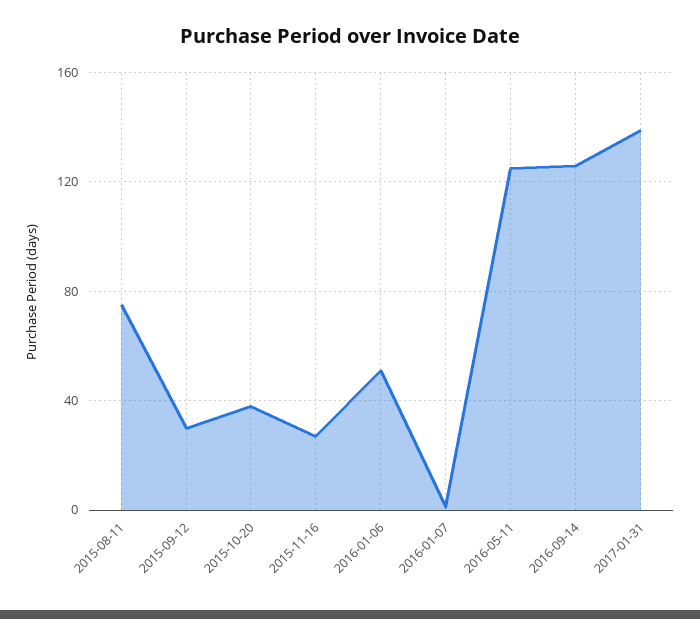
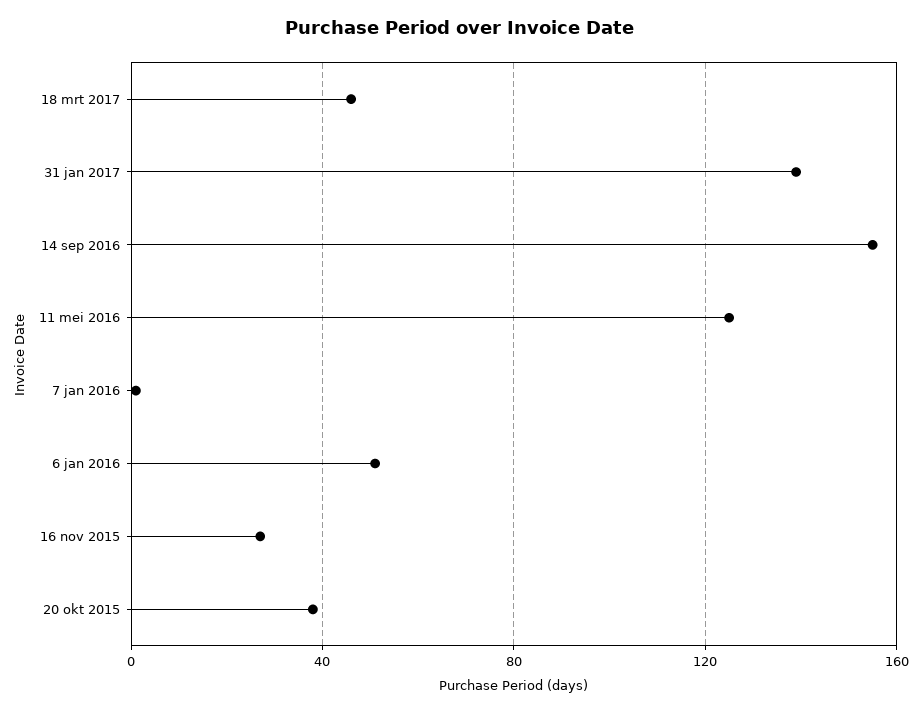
2015-08-11: 75 -> none
2015-09-12: 30 -> none
2016-09-14: 125 -> 155
18 mrt 2017: none -> 45

